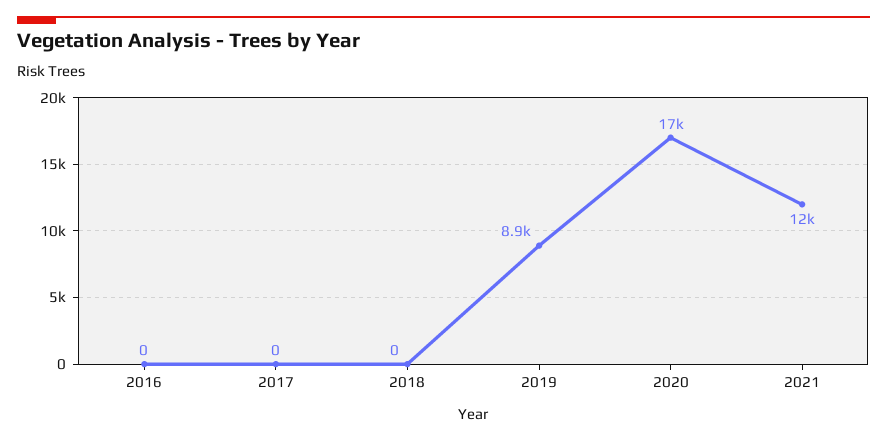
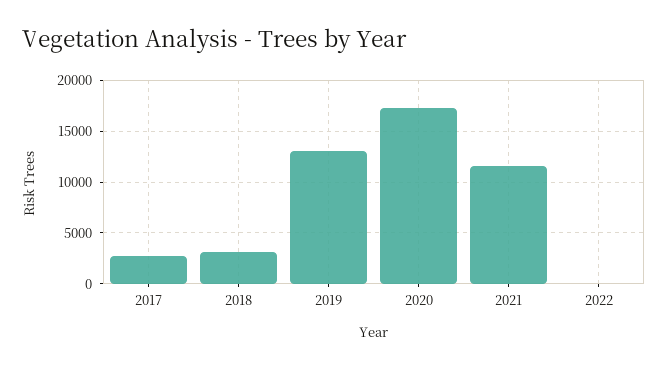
2016: 0 -> none
2017: 0 -> 3000
2018: 0 -> 3000
2019: 8900 -> 13000
2022: none -> 0

